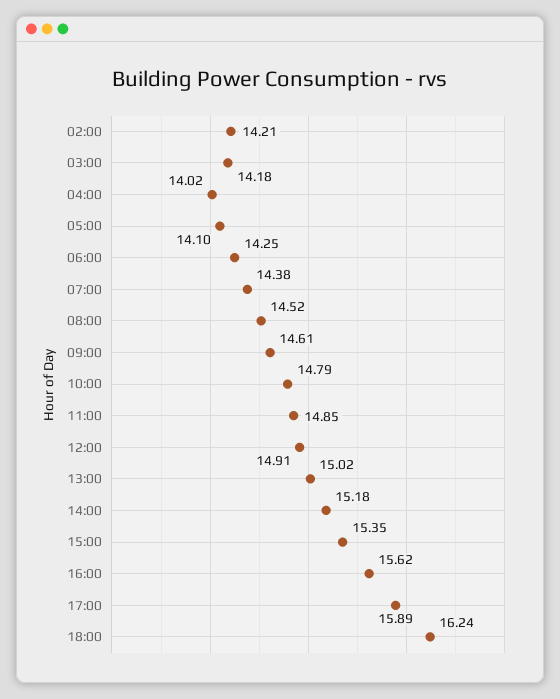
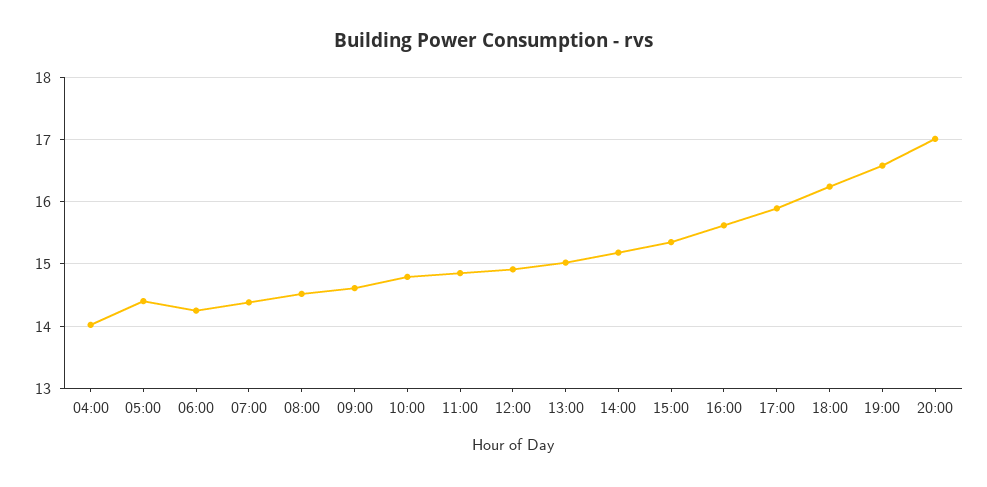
02:00: 14.21 -> none
03:00: 14.18 -> none
05:00: 14.1 -> 14.4
19:00: none -> 16.6
20:00: none -> 17

